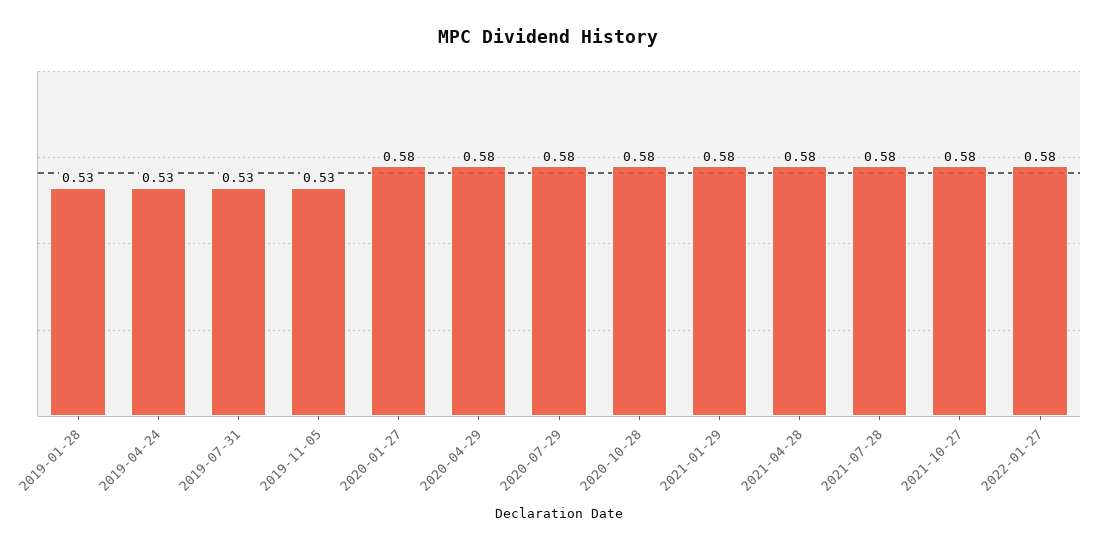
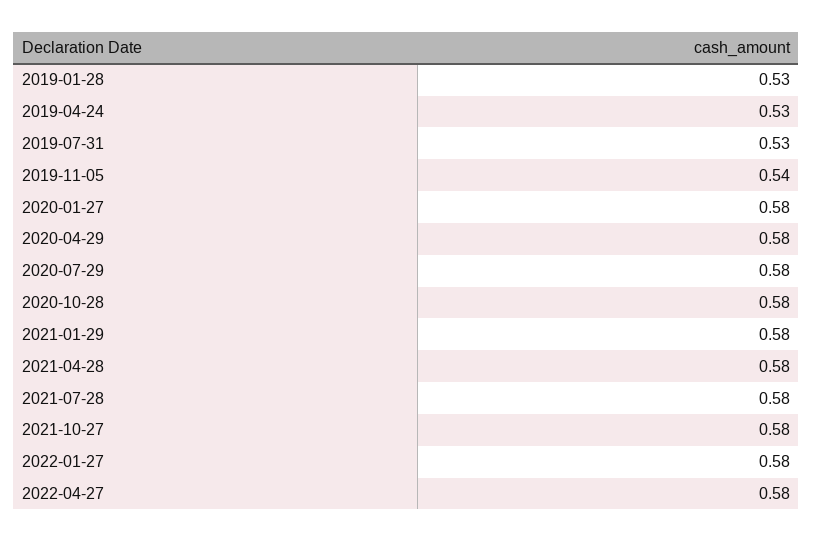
2019-11-05: 0.53 -> 0.54
2022-04-27: none -> 0.58

